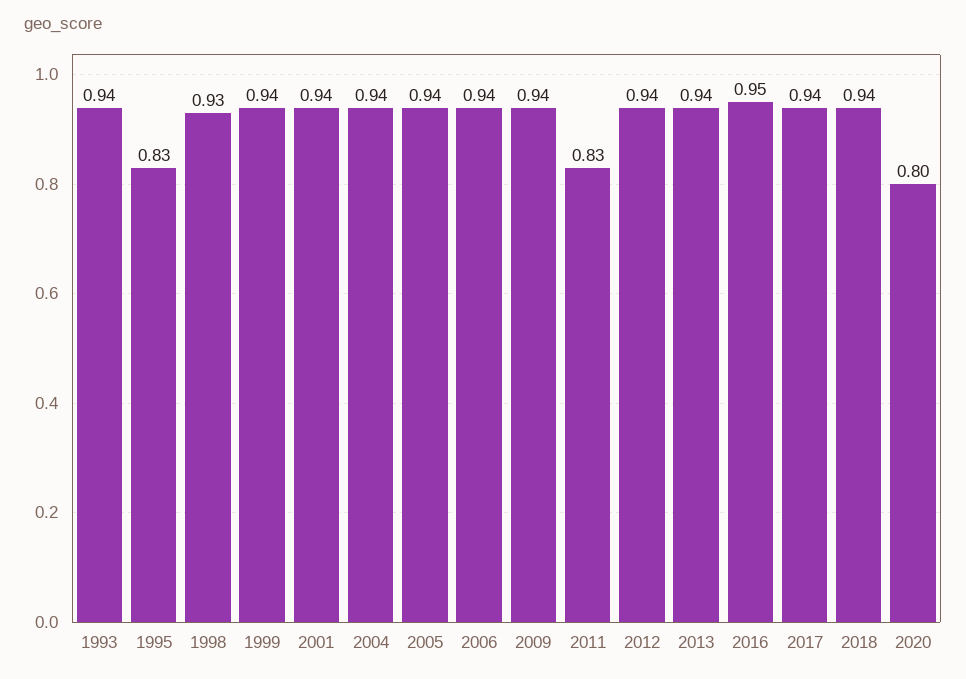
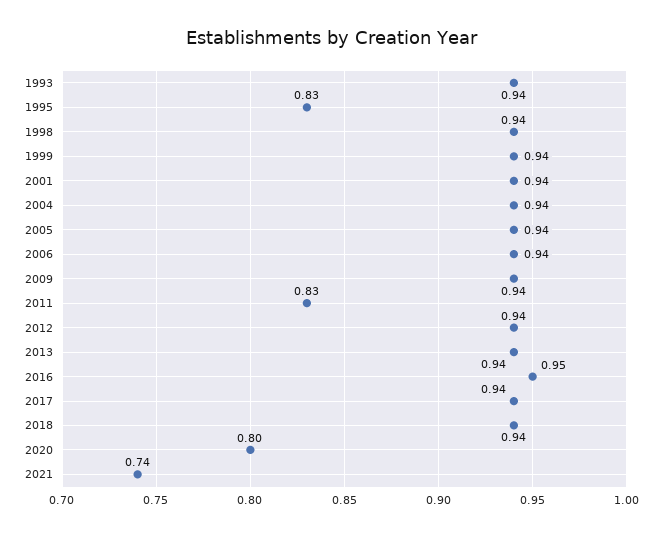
1998: 0.93 -> 0.94
2021: none -> 0.74

